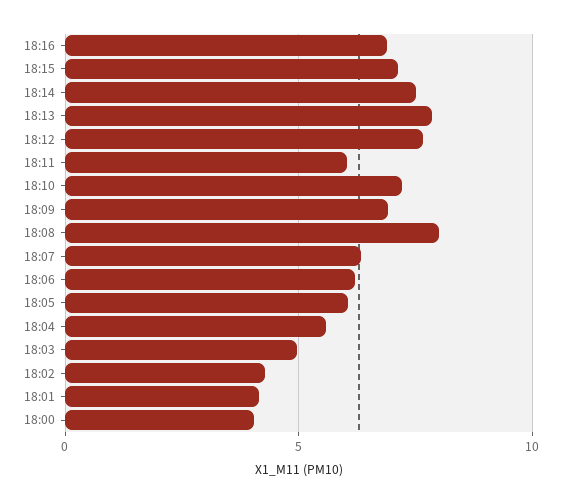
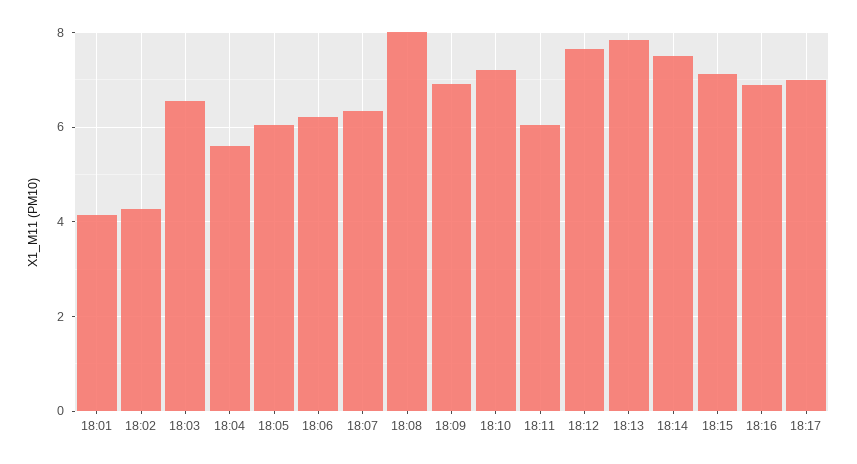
18:03: 5 -> 6.6
18:00: 4 -> none
18:17: none -> 7

